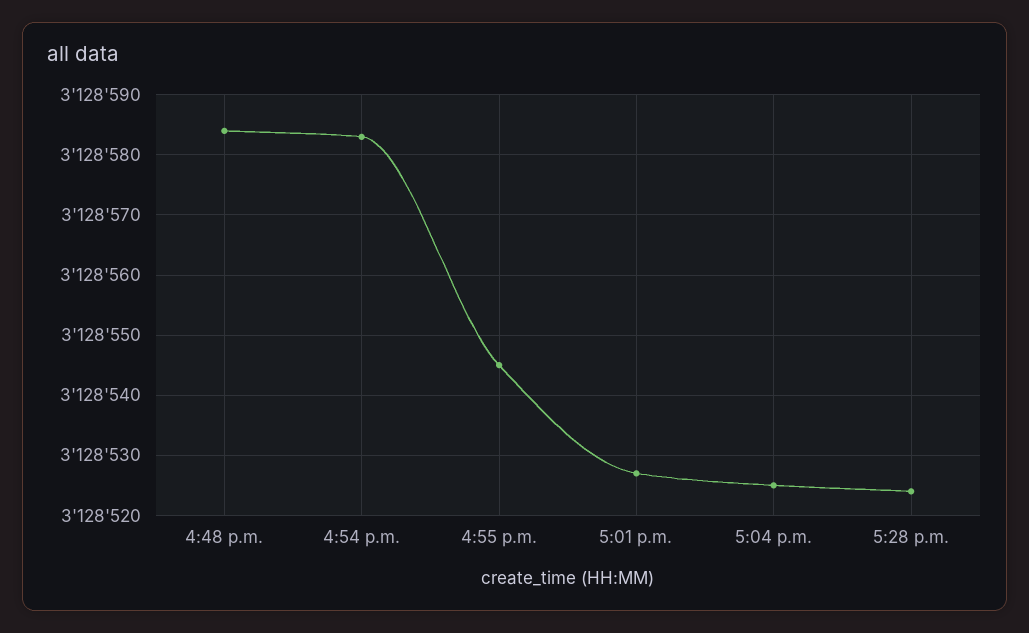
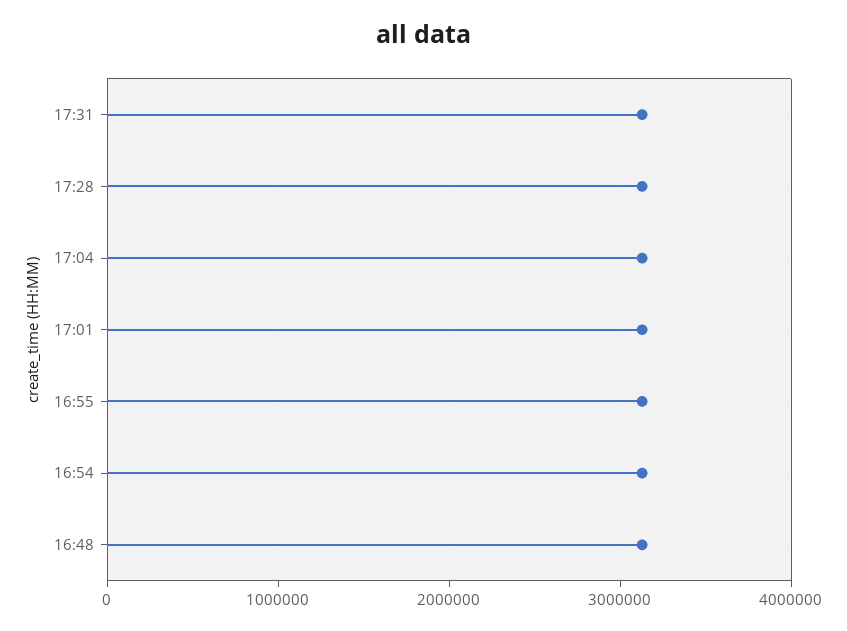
17:31: none -> 3100000

